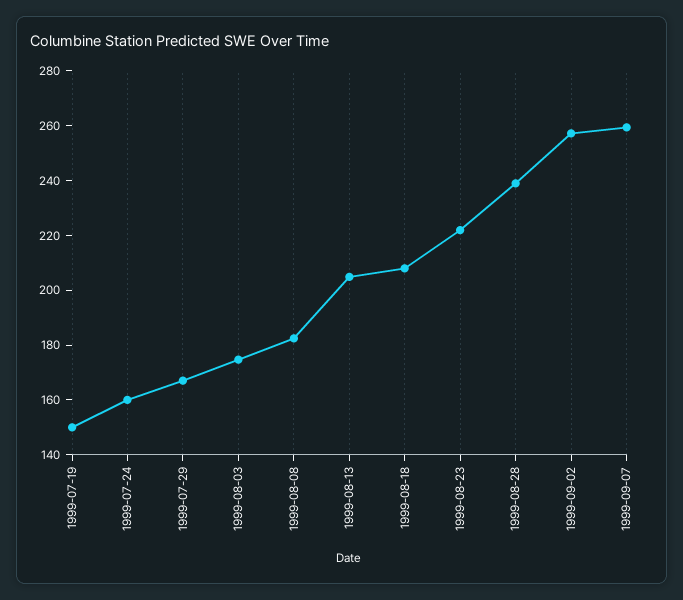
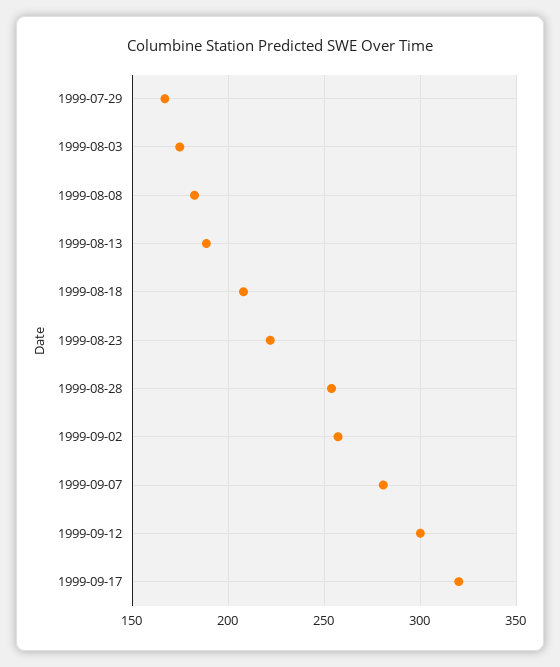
1999-07-19: 150 -> none
1999-07-24: 160 -> none
1999-08-13: 205 -> 190
1999-08-28: 240 -> 255
1999-09-07: 260 -> 280
1999-09-12: none -> 300
1999-09-17: none -> 320

